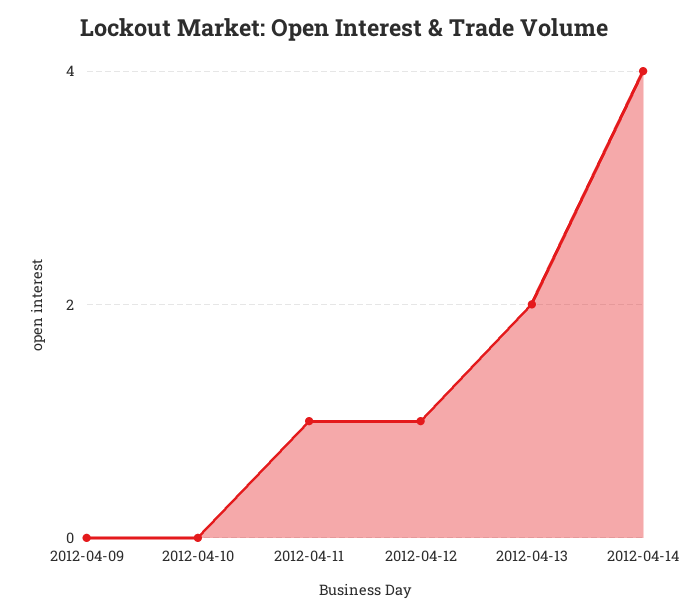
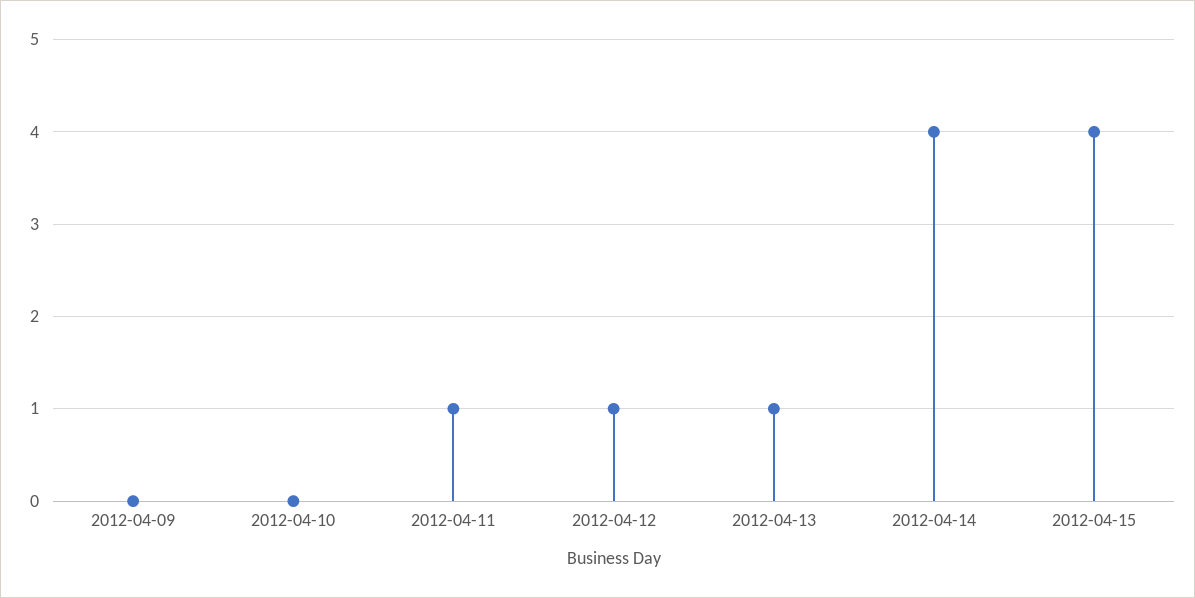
2012-04-13: 2 -> 1
2012-04-15: none -> 4

